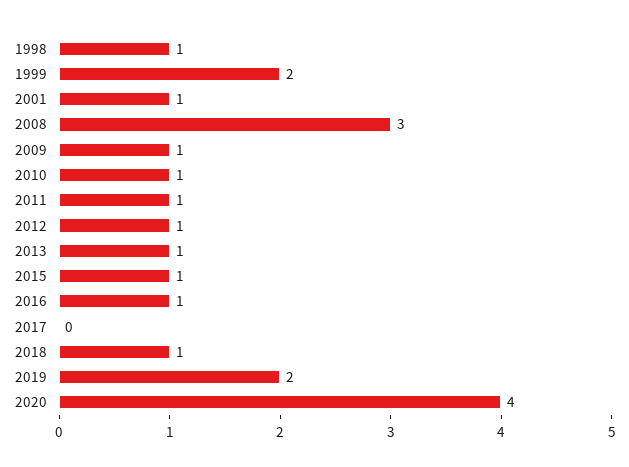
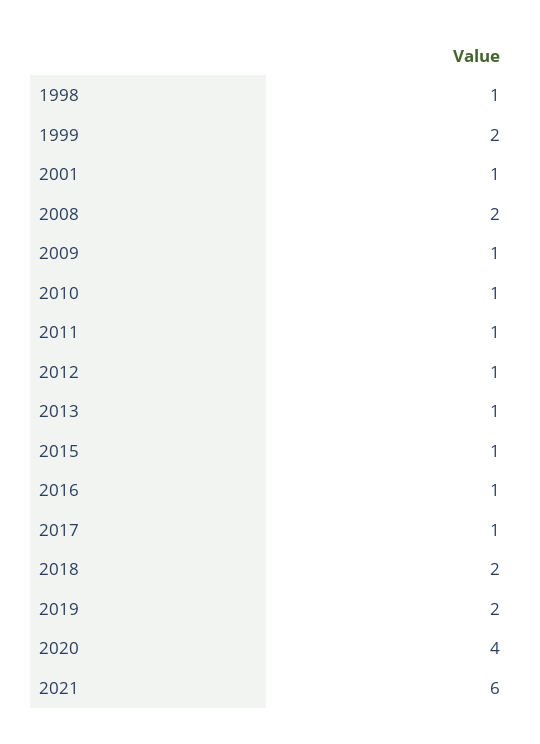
2008: 3 -> 2
2017: 0 -> 1
2018: 1 -> 2
2021: none -> 6

